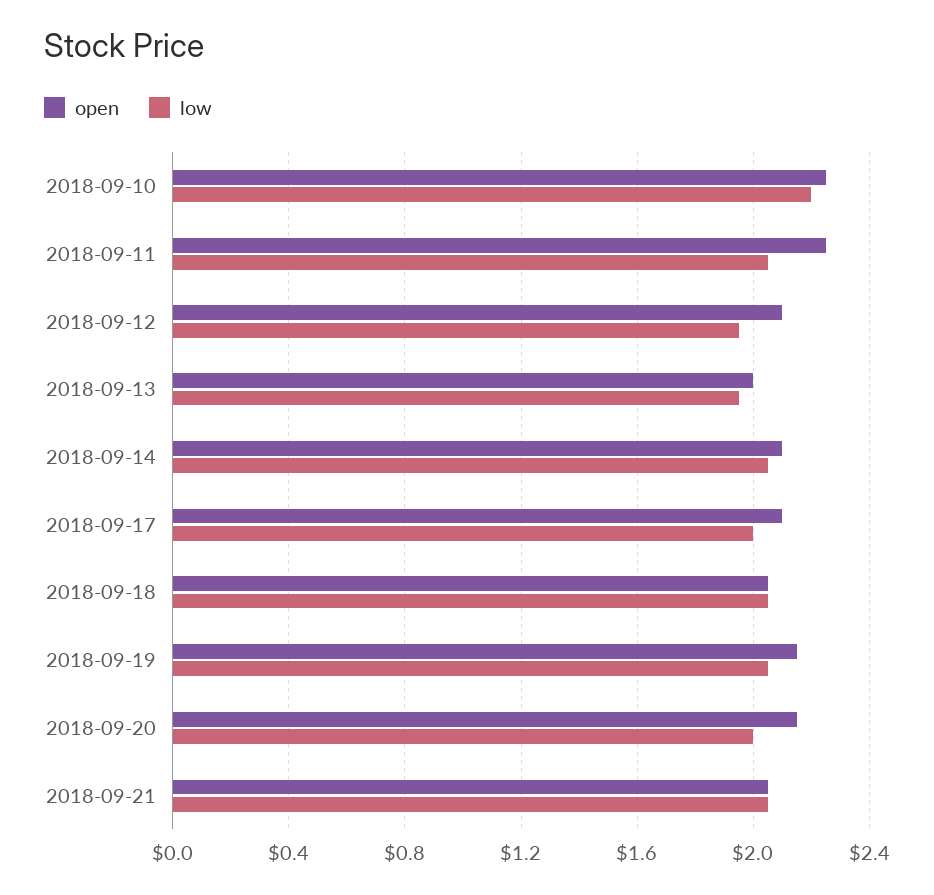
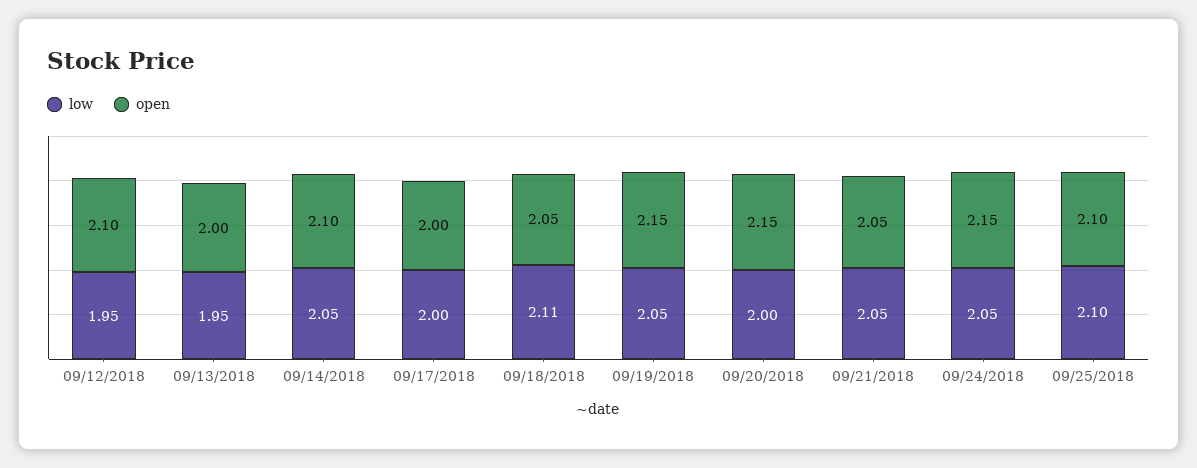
open, 2018-09-10: 2.25 -> none
low, 2018-09-10: 2.2 -> none
open, 2018-09-11: 2.25 -> none
low, 2018-09-11: 2.05 -> none
open, 2018-09-17: 2.1 -> 2
low, 2018-09-18: 2.05 -> 2.11
low, 09/24/2018: none -> 2.05
open, 09/24/2018: none -> 2.15
low, 09/25/2018: none -> 2.1
open, 09/25/2018: none -> 2.1

